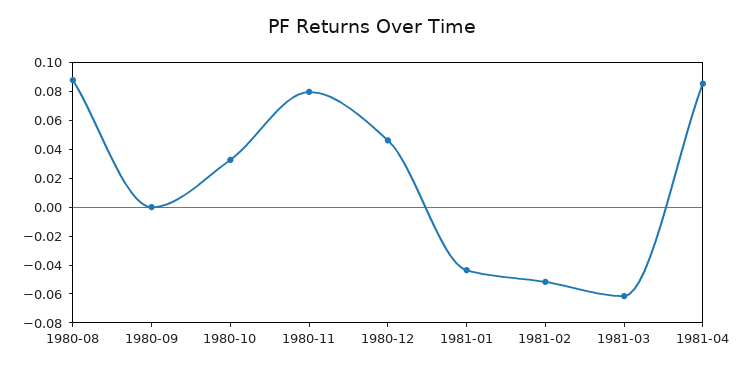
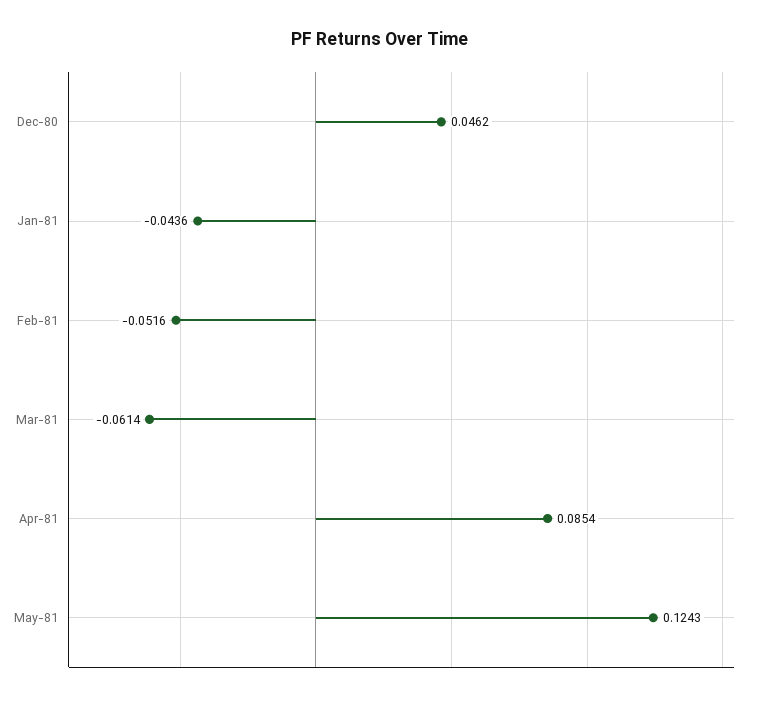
1980-08: 0.09 -> none
1980-09: 0 -> none
1980-10: 0.03 -> none
1980-11: 0.08 -> none
May-81: none -> 0.1243

